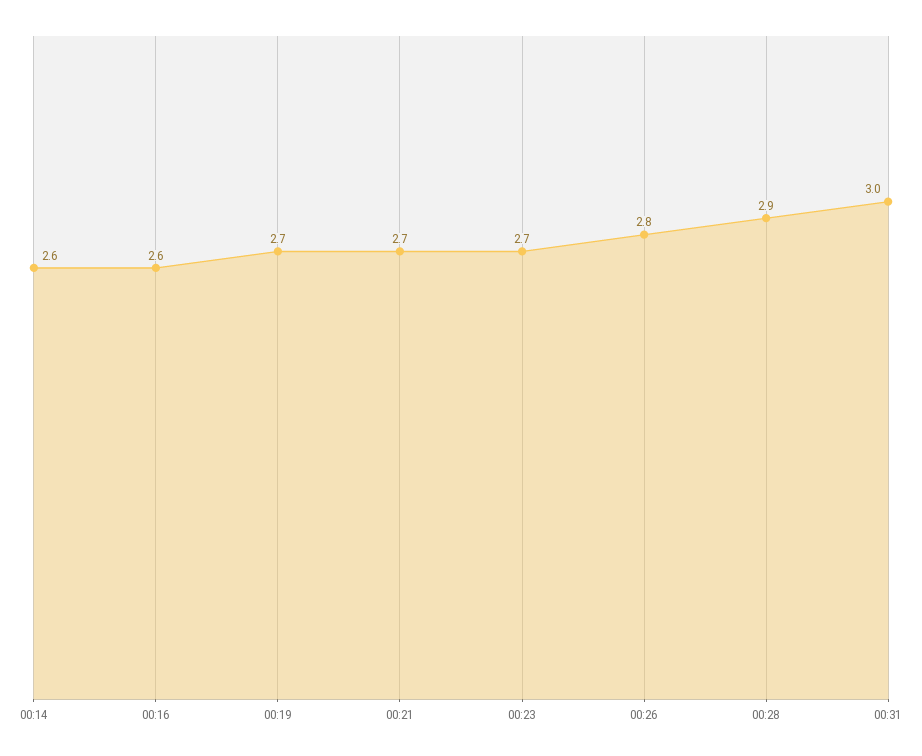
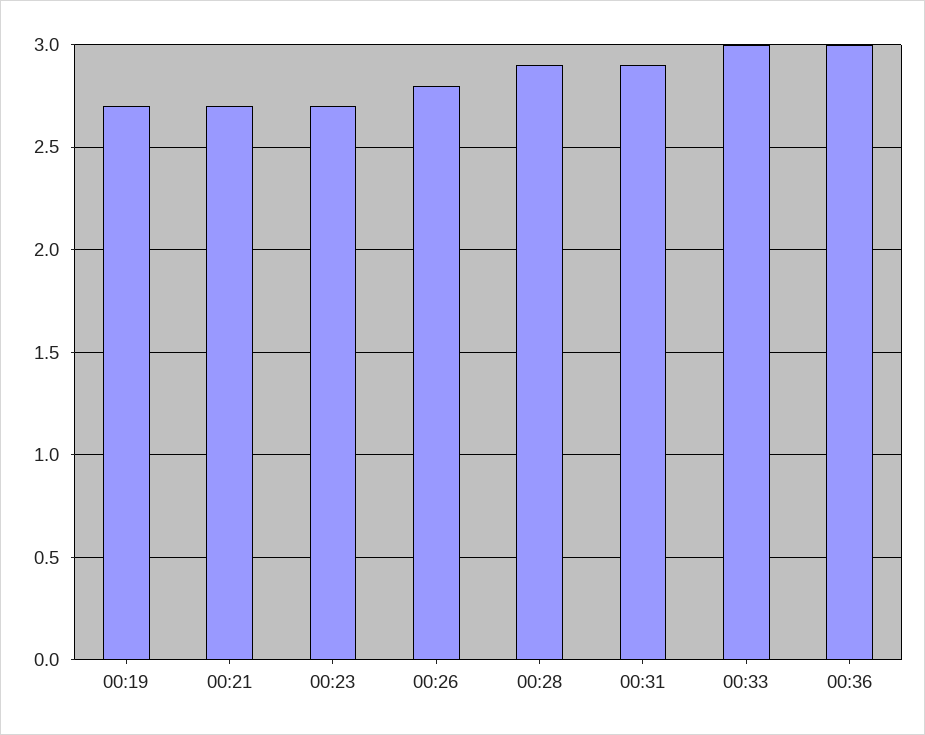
00:14: 2.6 -> none
00:16: 2.6 -> none
00:31: 3 -> 2.9
00:33: none -> 3
00:36: none -> 3

